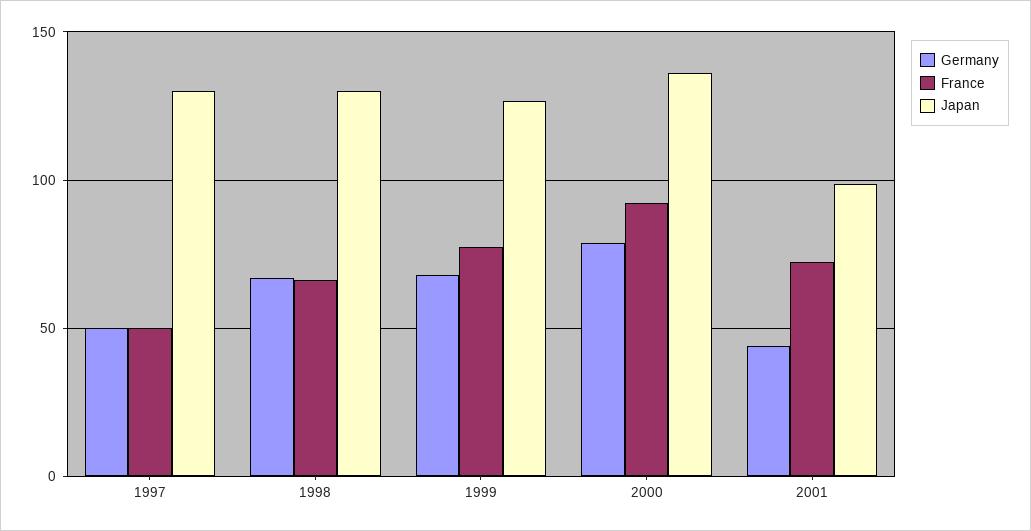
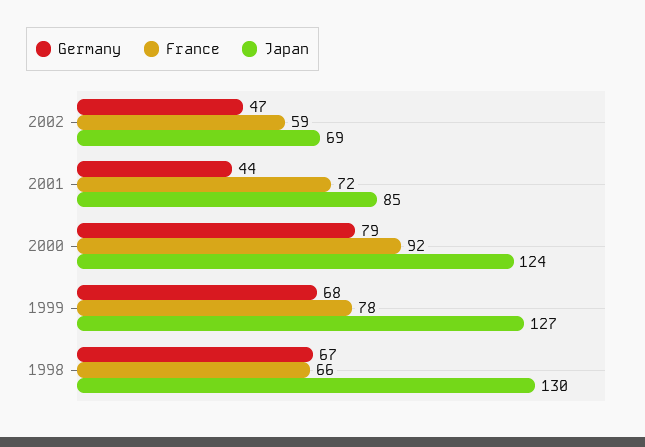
Germany, 1997: 50 -> none
France, 1997: 50 -> none
Japan, 1997: 130 -> none
Japan, 2000: 135 -> 124
Japan, 2001: 100 -> 85
Germany, 2002: none -> 47
France, 2002: none -> 59
Japan, 2002: none -> 69

